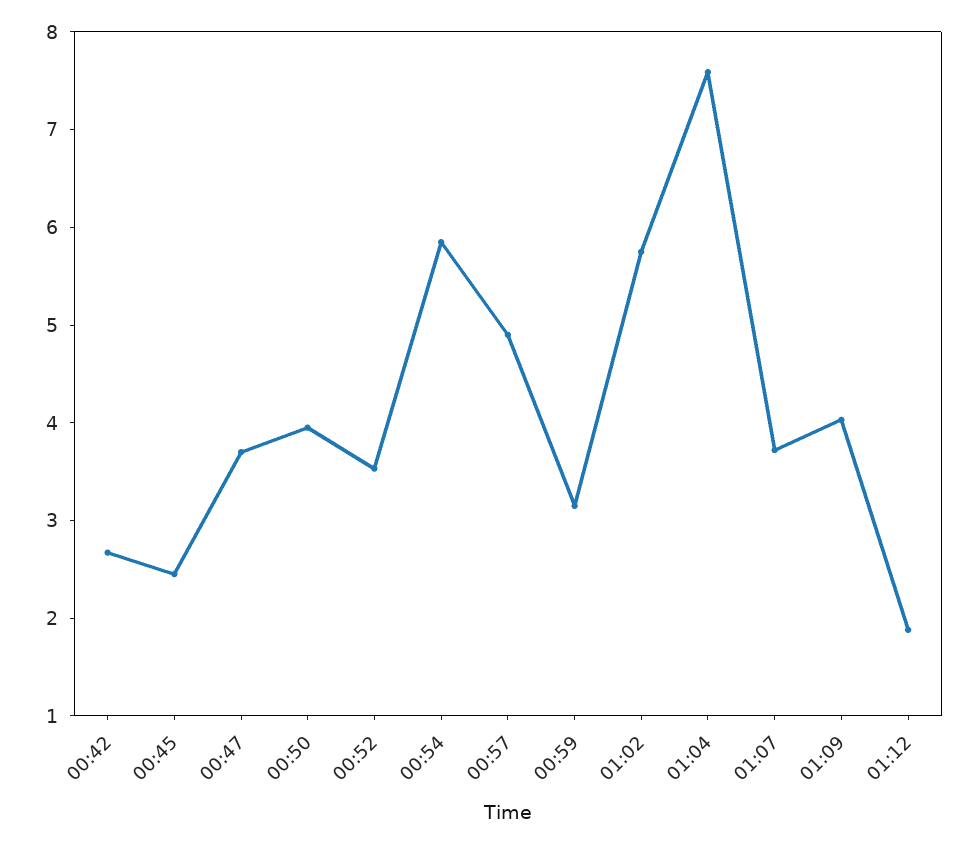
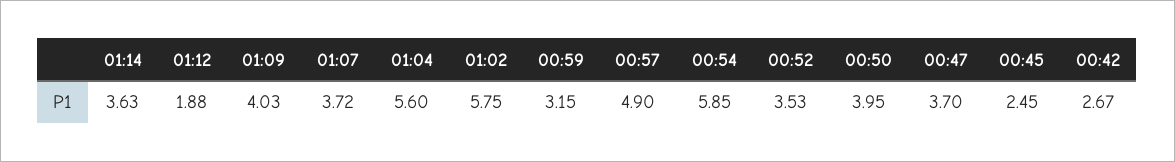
01:04: 7.6 -> 5.6
01:14: none -> 3.63

